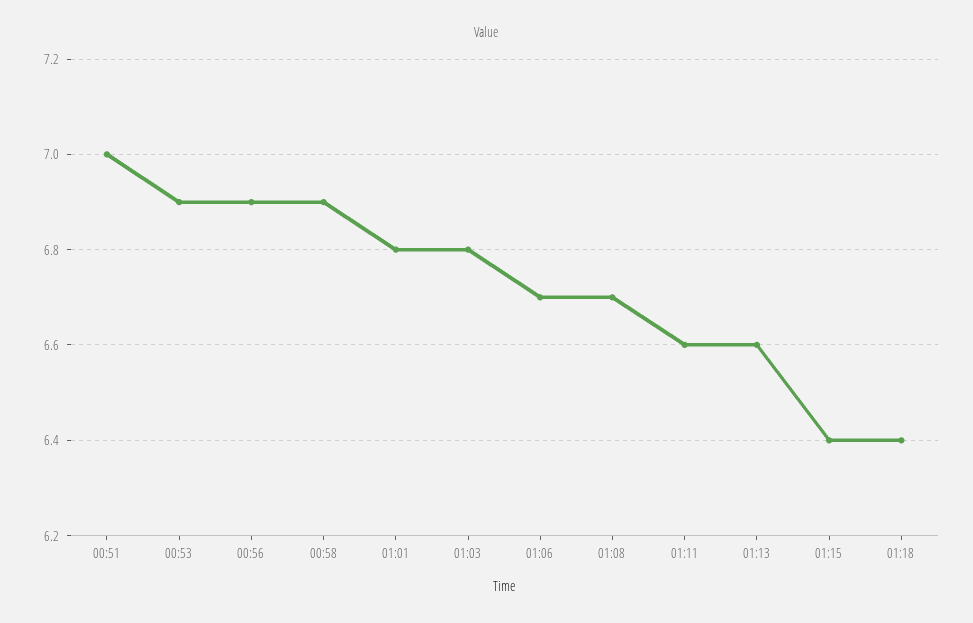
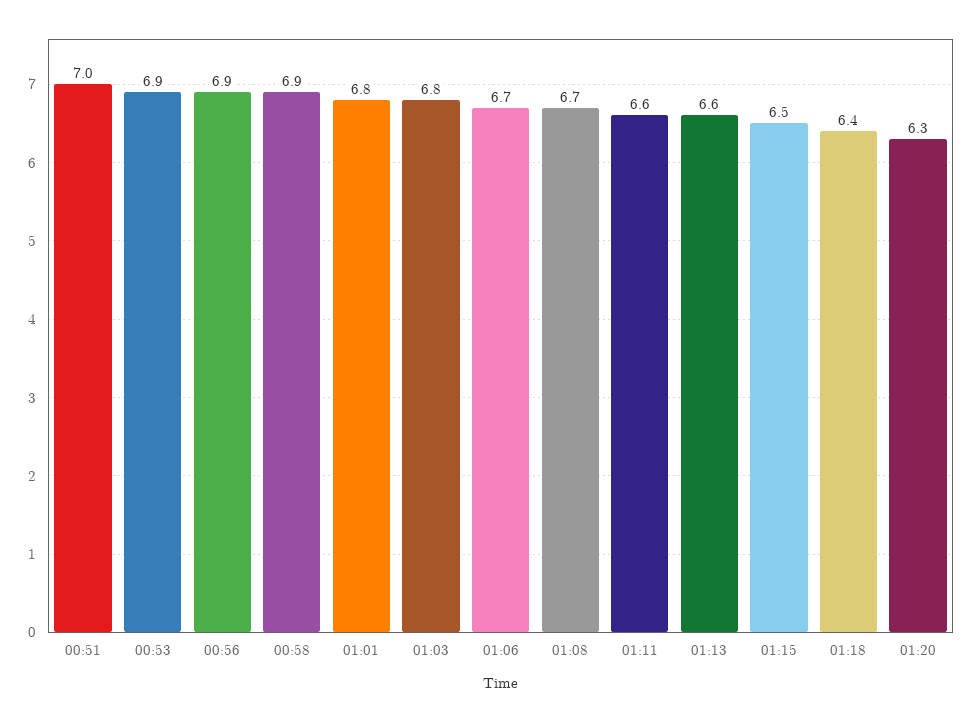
01:15: 6.4 -> 6.5
01:20: none -> 6.3

